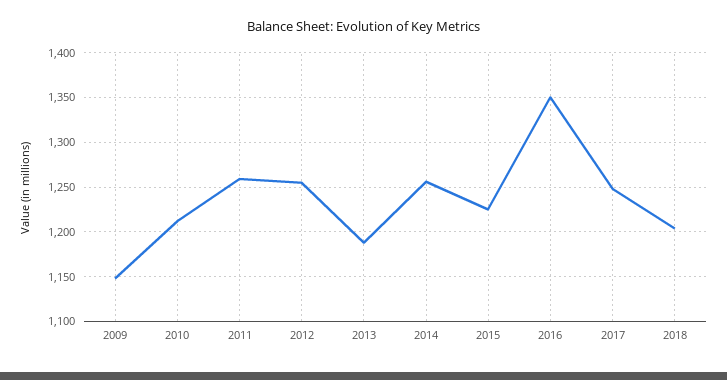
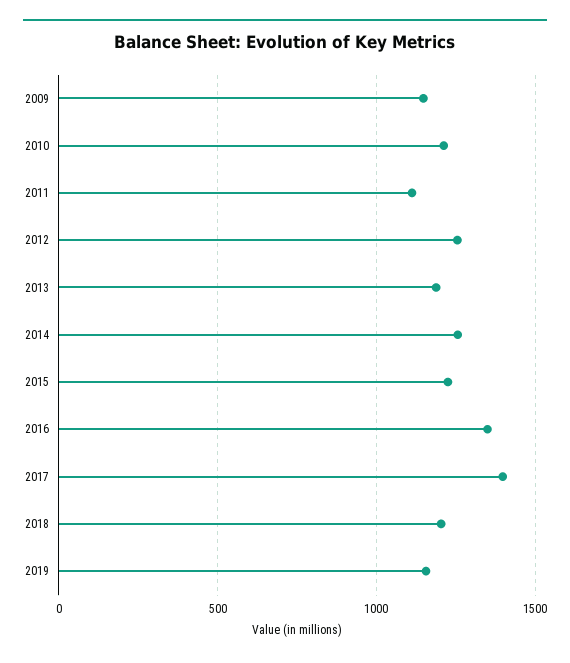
2011: 1260 -> 1100
2017: 1250 -> 1400
2019: none -> 1150

